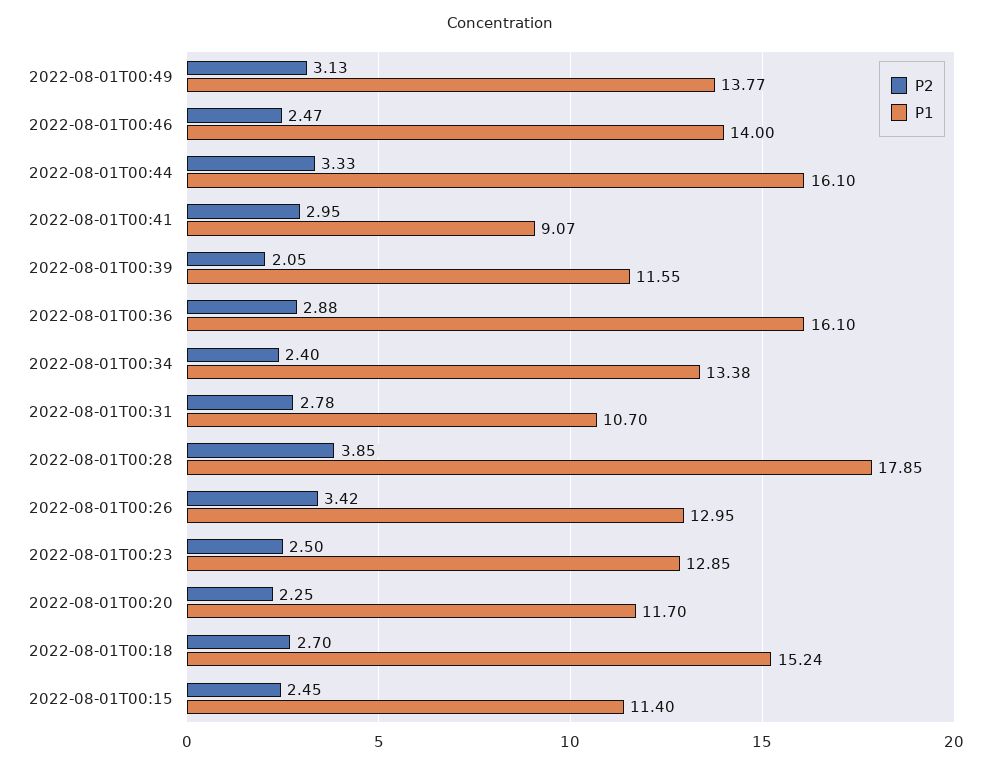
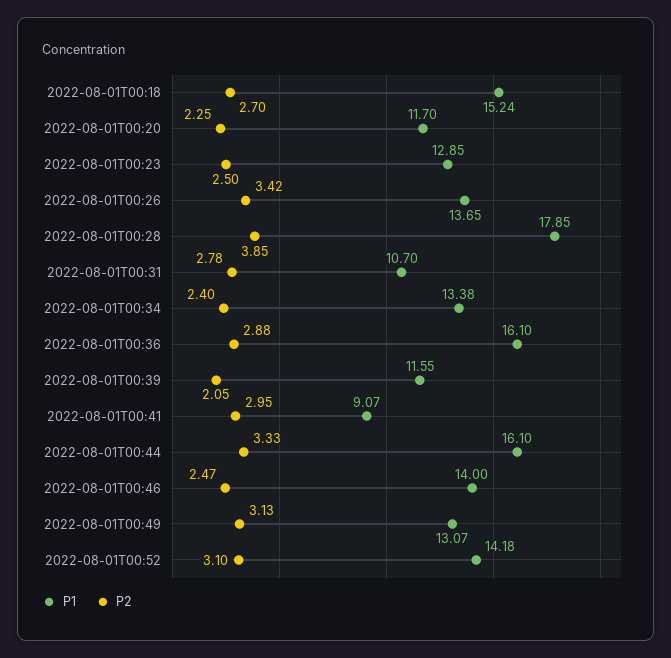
P1, 2022-08-01T00:49: 13.77 -> 13.07
P1, 2022-08-01T00:26: 12.95 -> 13.65
P2, 2022-08-01T00:15: 2.45 -> none
P1, 2022-08-01T00:15: 11.4 -> none
P1, 2022-08-01T00:52: none -> 14.18
P2, 2022-08-01T00:52: none -> 3.1

